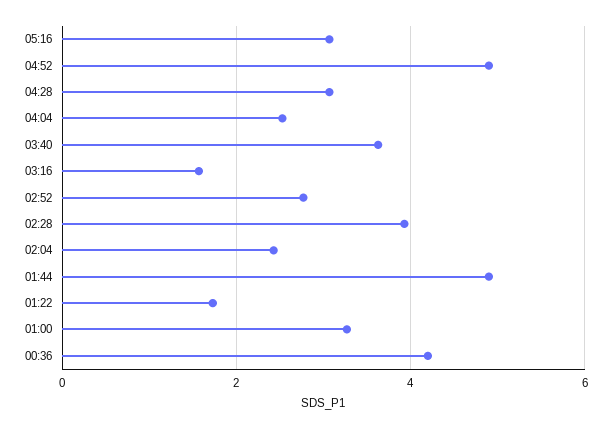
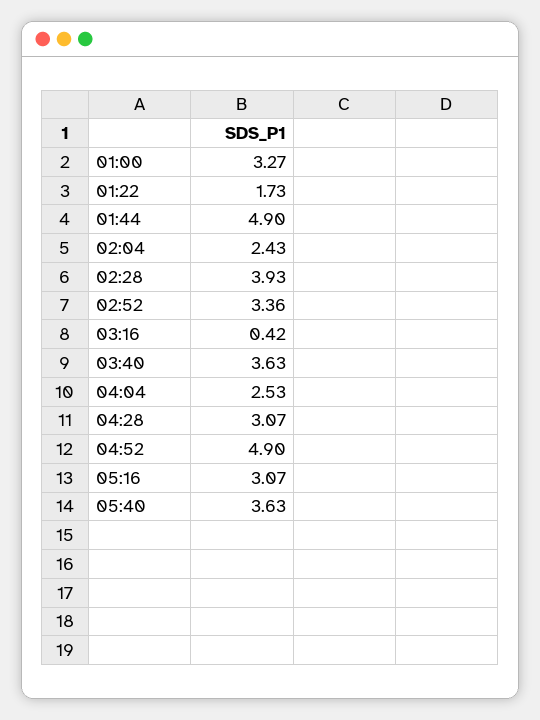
03:16: 1.6 -> 0.42
02:52: 2.8 -> 3.36
00:36: 4.2 -> none
05:40: none -> 3.63

